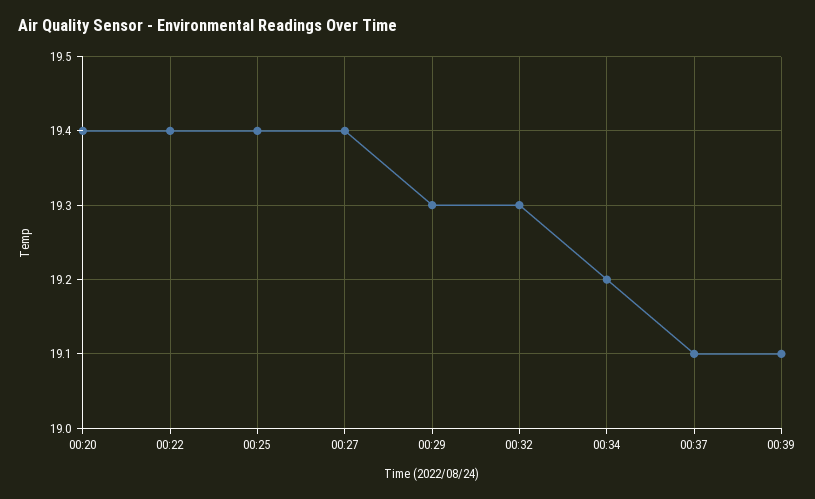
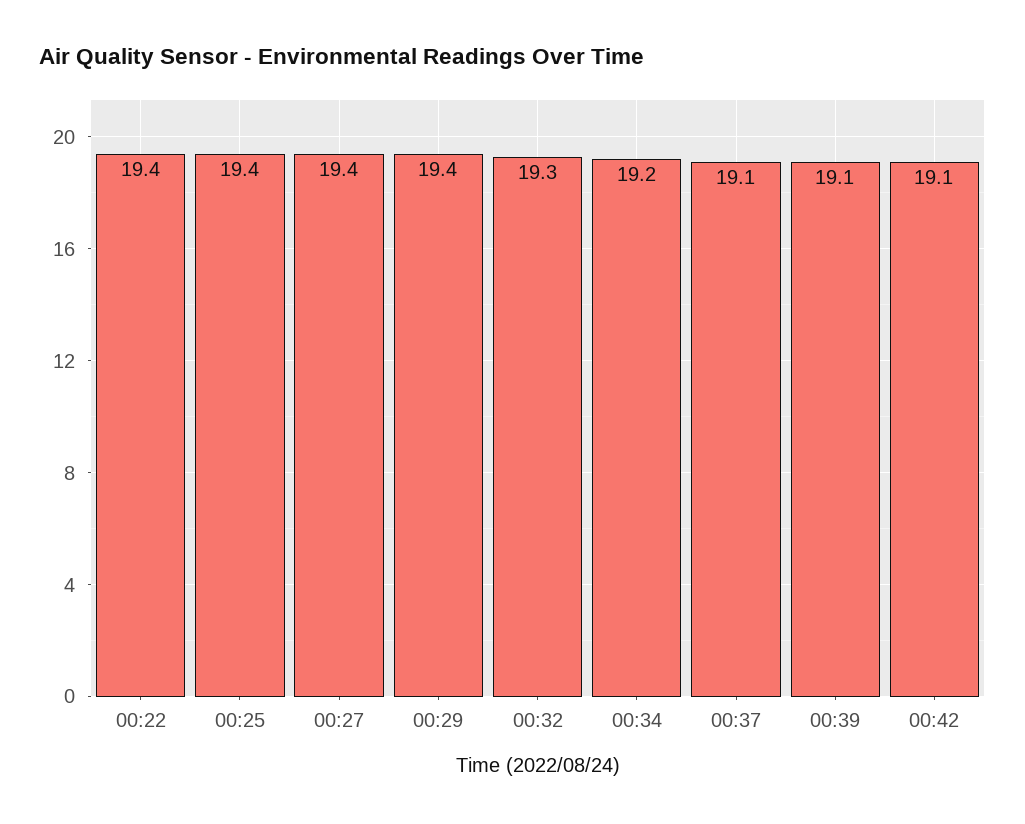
00:20: 19.4 -> none
00:29: 19.3 -> 19.4
00:42: none -> 19.1

